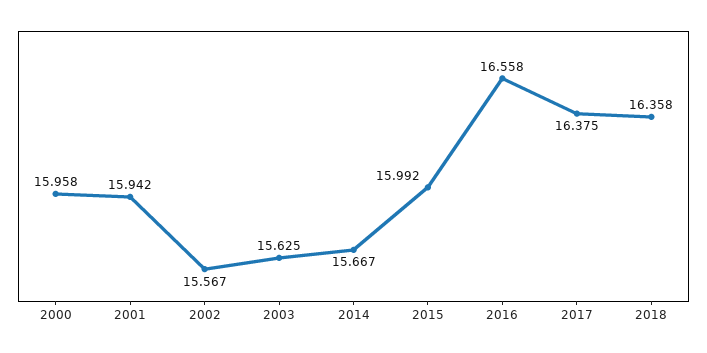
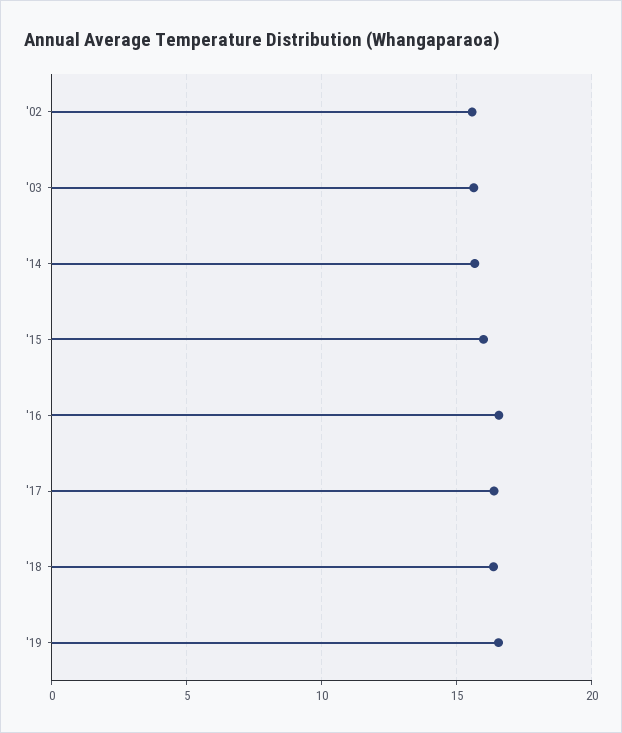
2000: 15.958 -> none
2001: 15.942 -> none
'19: none -> 16.5

